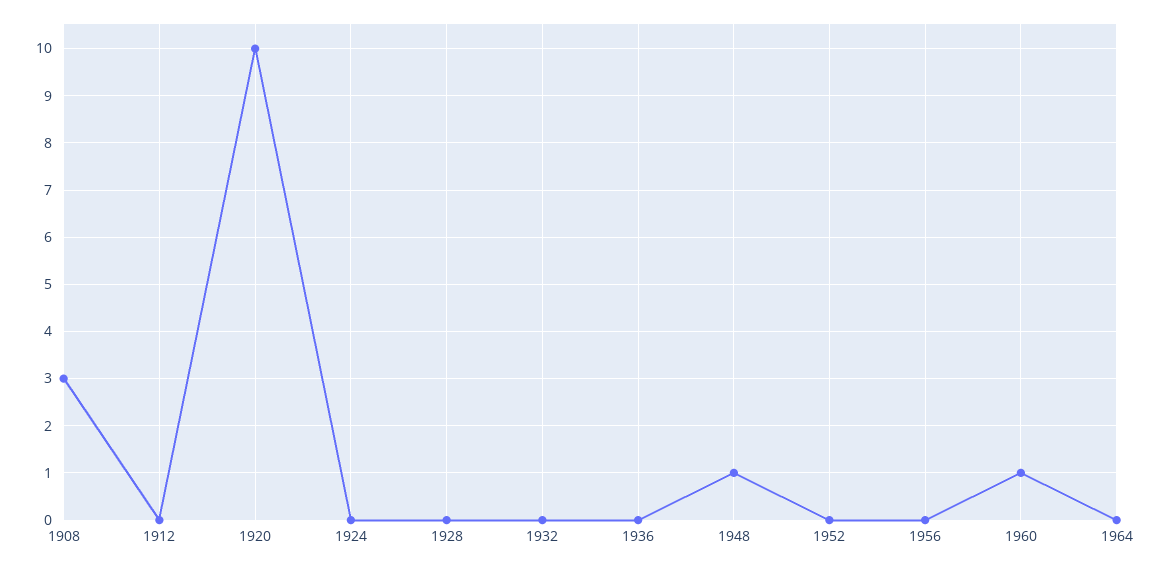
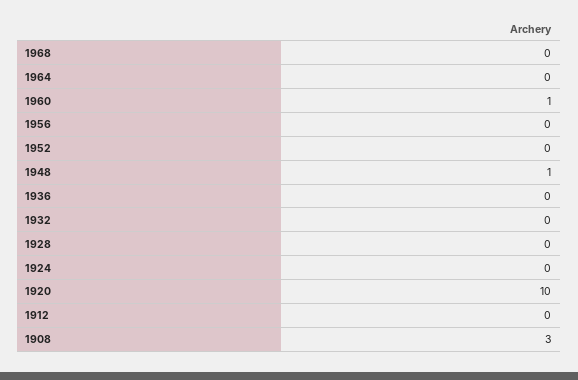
1968: none -> 0

